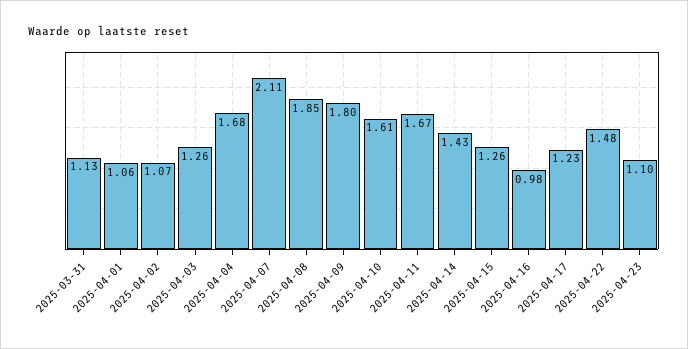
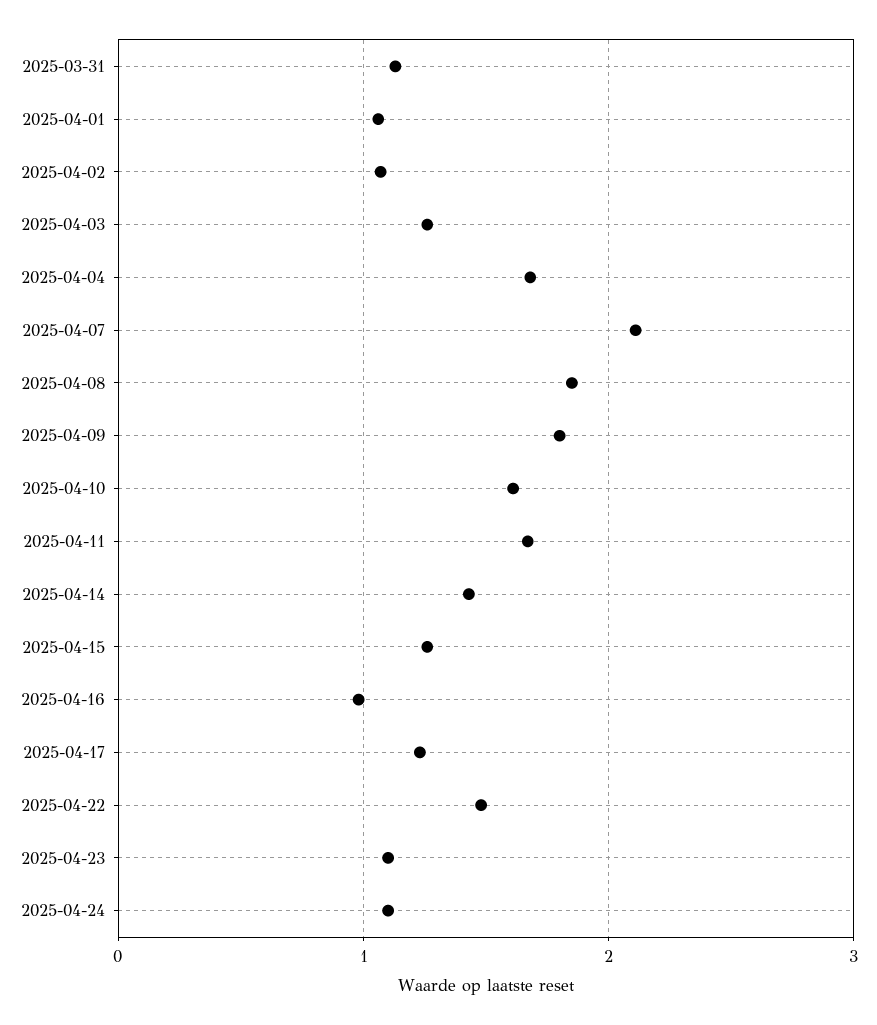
2025-04-24: none -> 1.1

